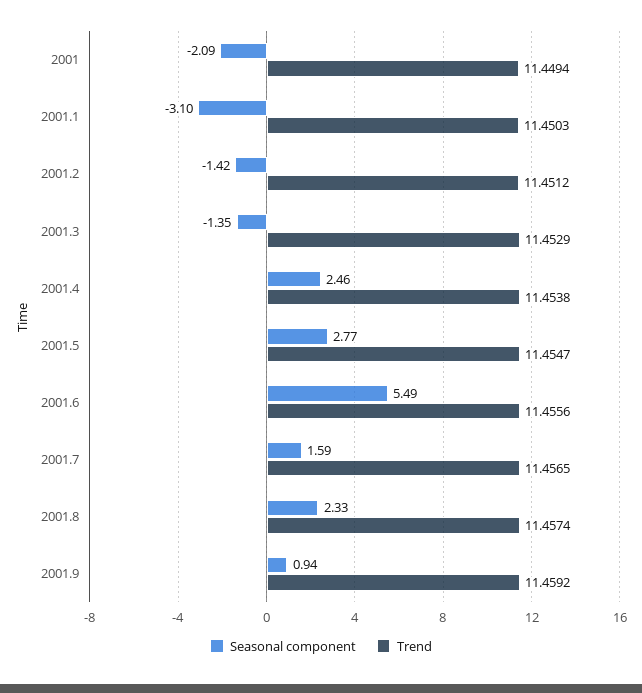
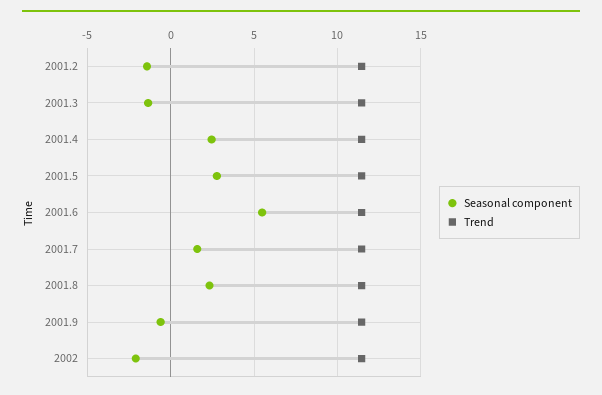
Seasonal component, 2001: -2.09 -> none
Trend, 2001: 11.4494 -> none
Seasonal component, 2001.1: -3.1 -> none
Trend, 2001.1: 11.4503 -> none
Seasonal component, 2001.9: 0.94 -> -0.5
Seasonal component, 2002: none -> -2
Trend, 2002: none -> 11.5

